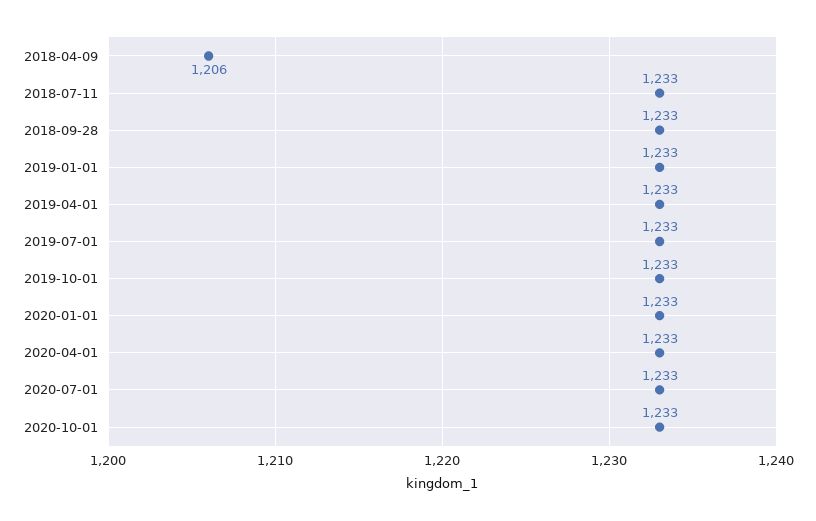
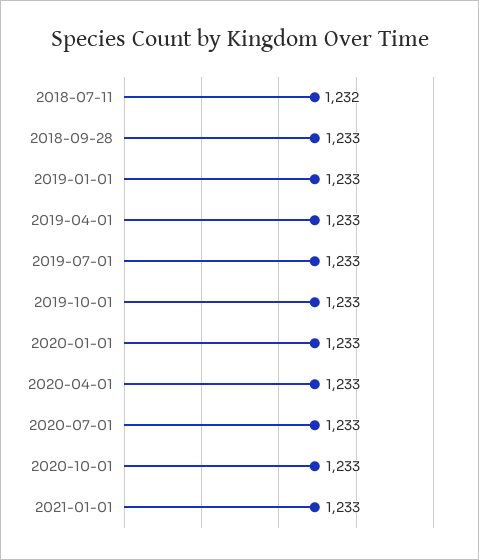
2018-04-09: 1206 -> none
2018-07-11: 1233 -> 1232
2021-01-01: none -> 1233

